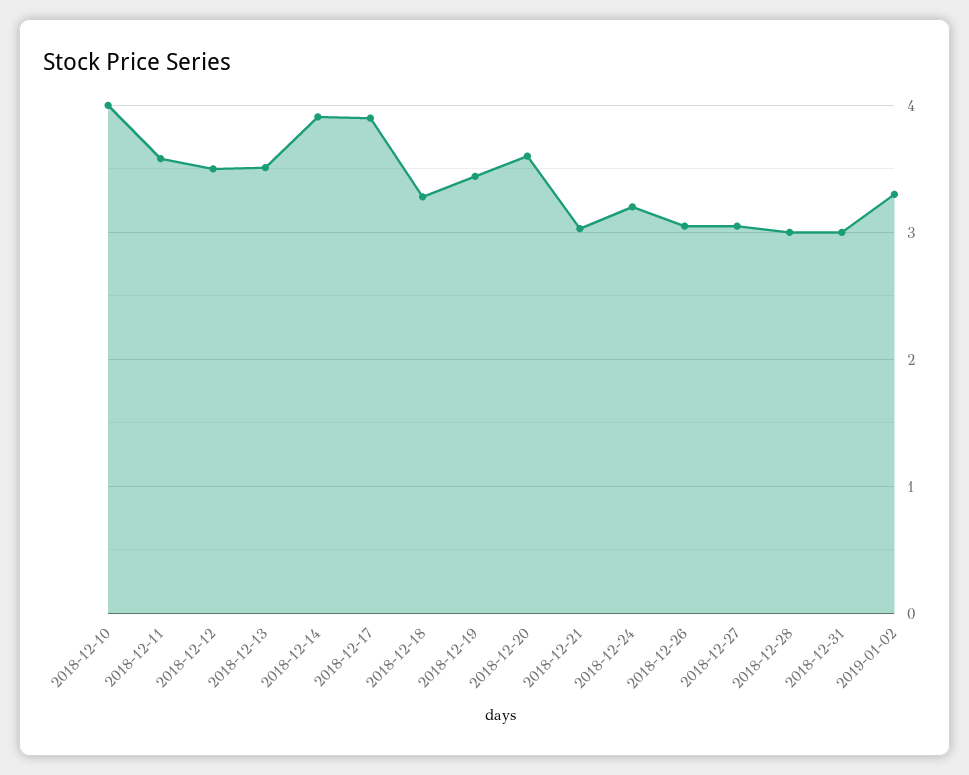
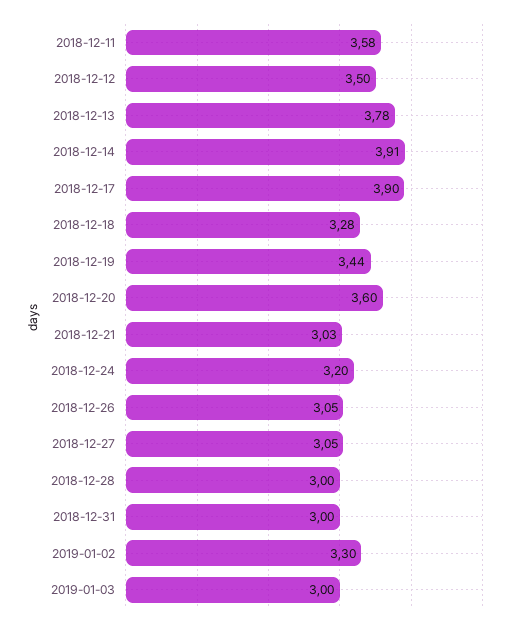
2018-12-10: 4 -> none
2018-12-13: 3.5 -> 3.78
2019-01-03: none -> 3

